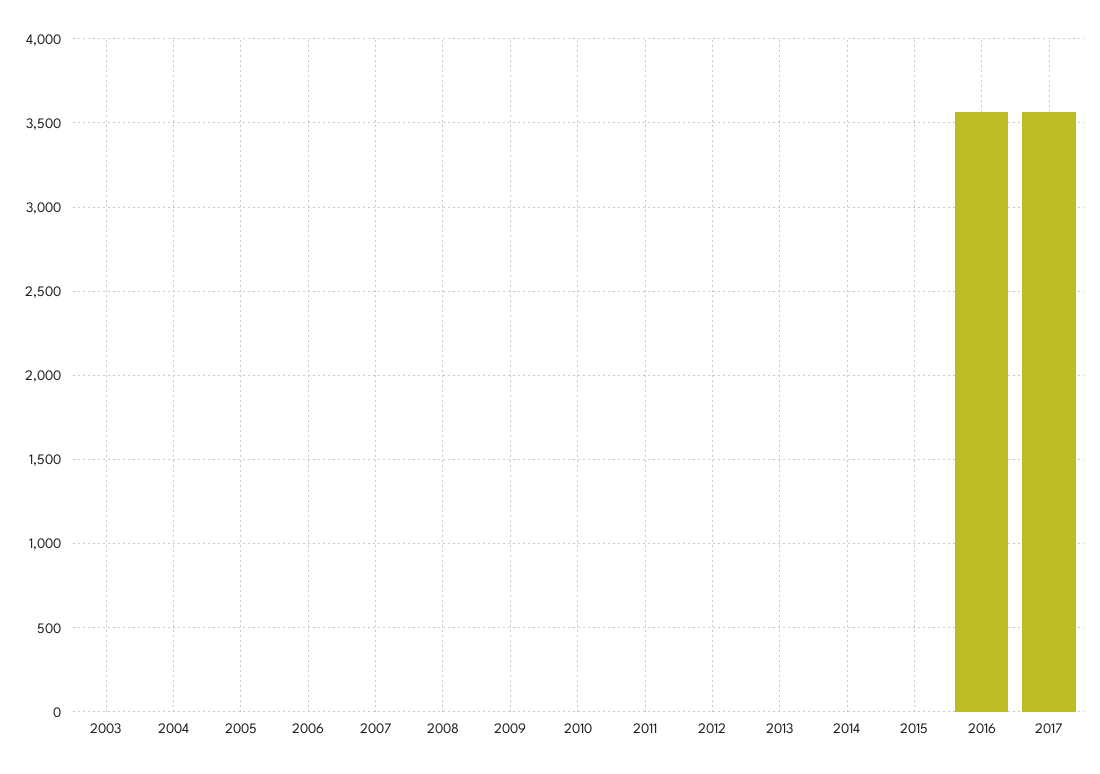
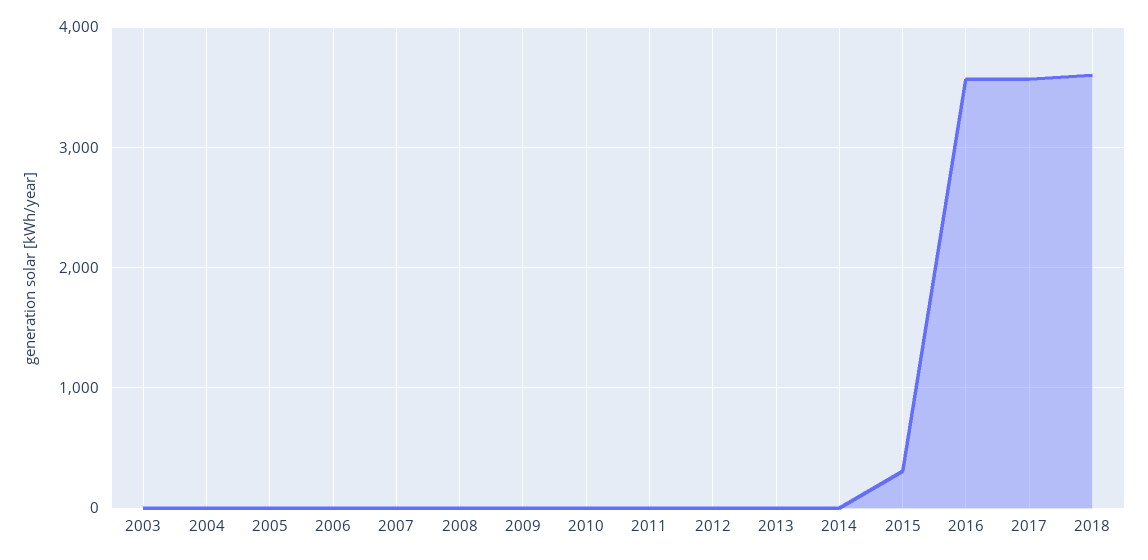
2015: 0 -> 300
2018: none -> 3600

